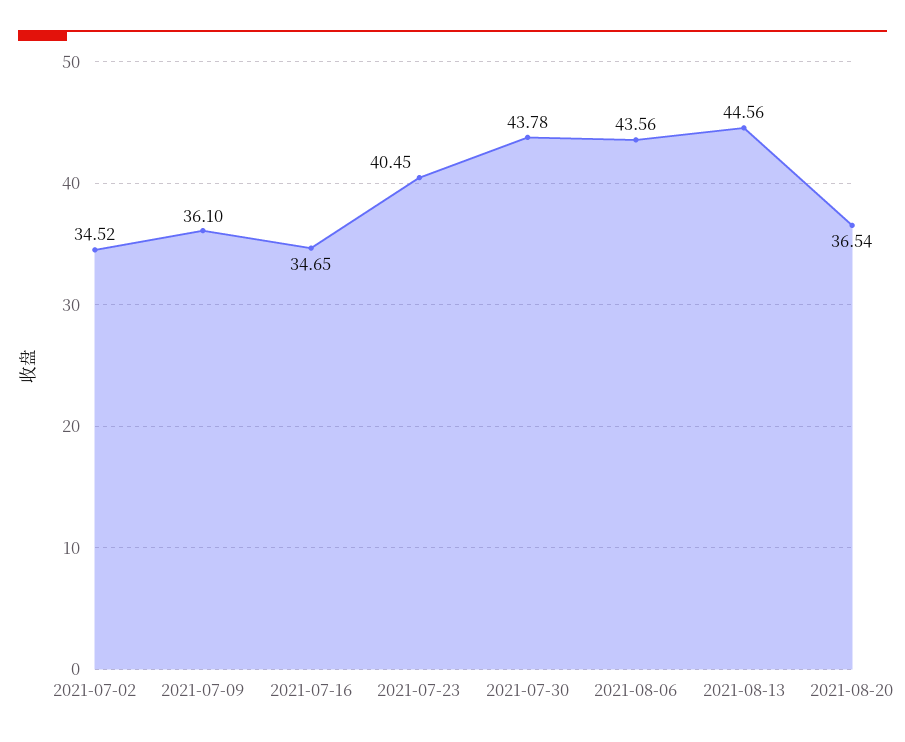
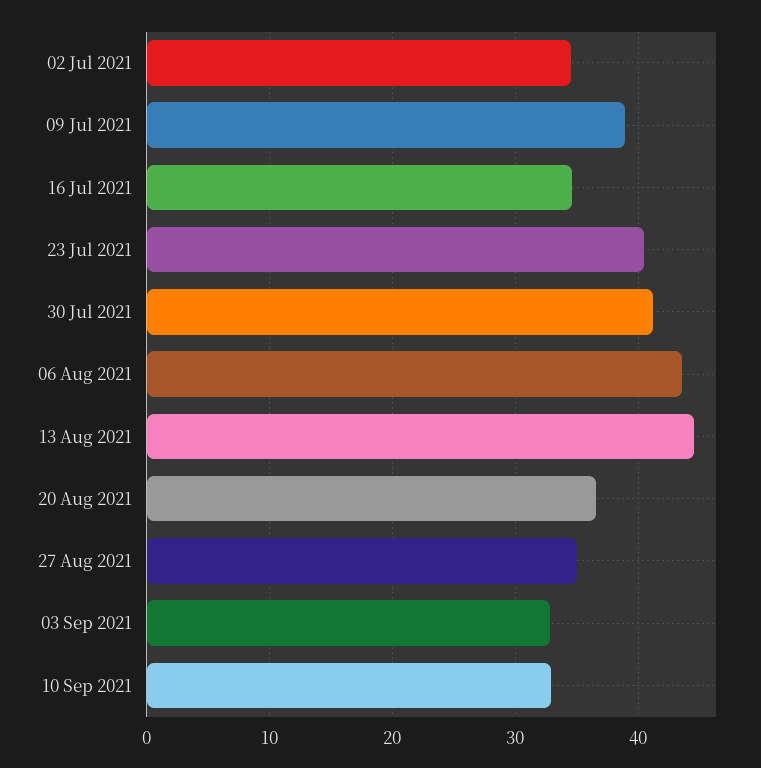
2021-07-09: 36.1 -> 39
2021-07-30: 43.78 -> 41
27 Aug 2021: none -> 35
03 Sep 2021: none -> 33
10 Sep 2021: none -> 33

